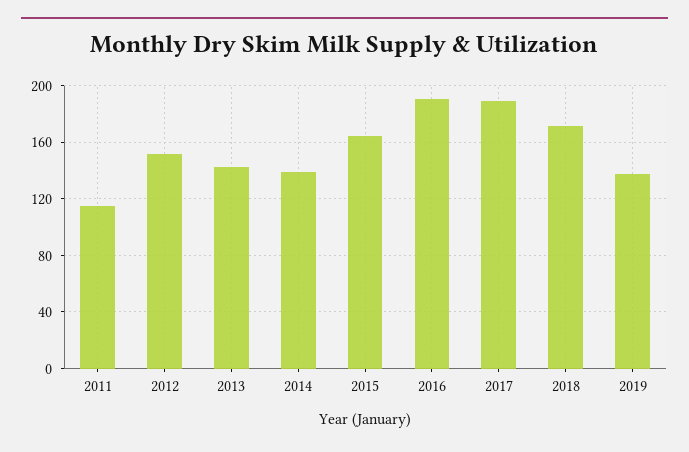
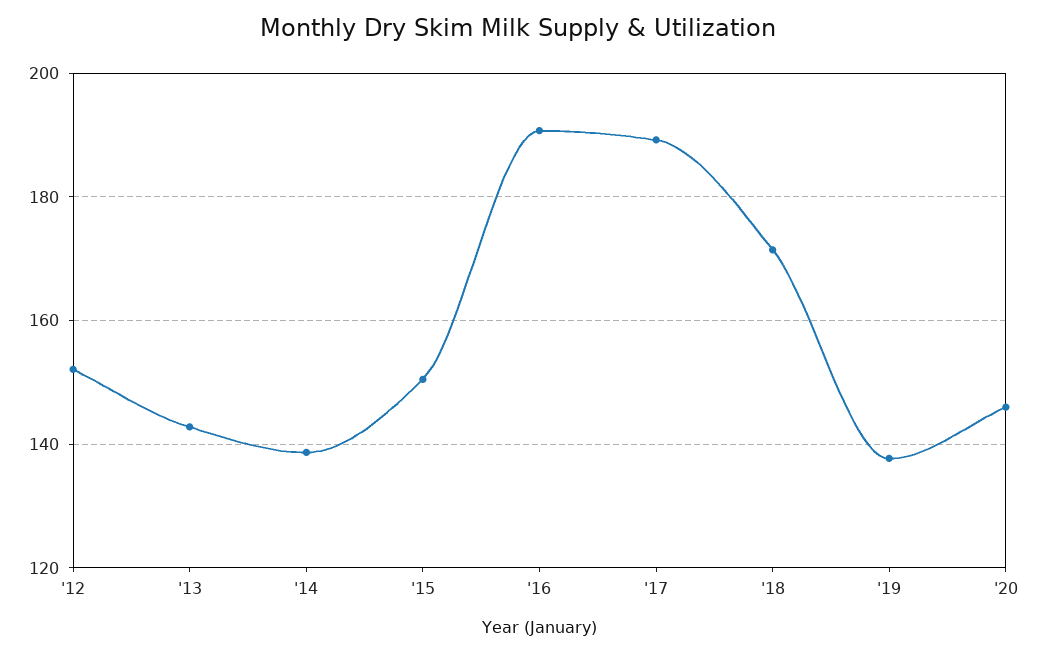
2011: 115 -> none
2015: 165 -> 150
'20: none -> 146

